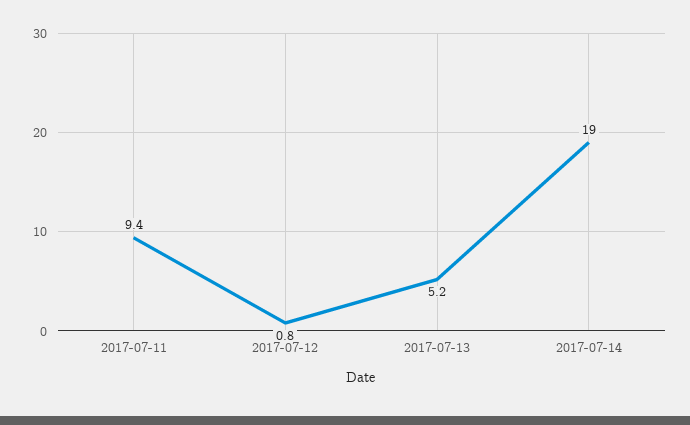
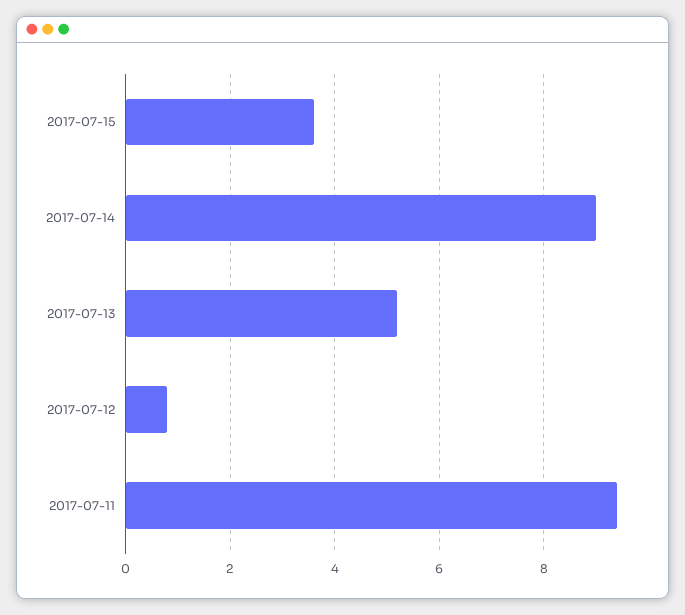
2017-07-14: 19 -> 9
2017-07-15: none -> 3.5

